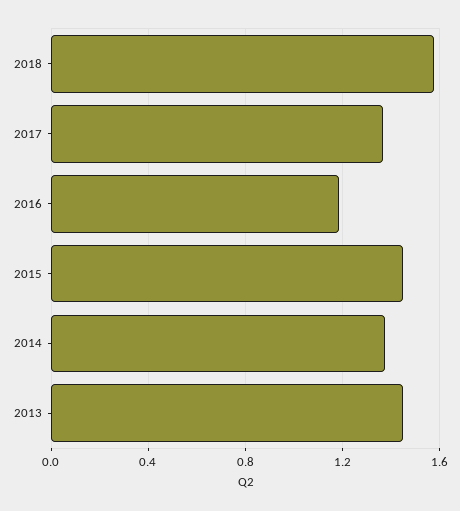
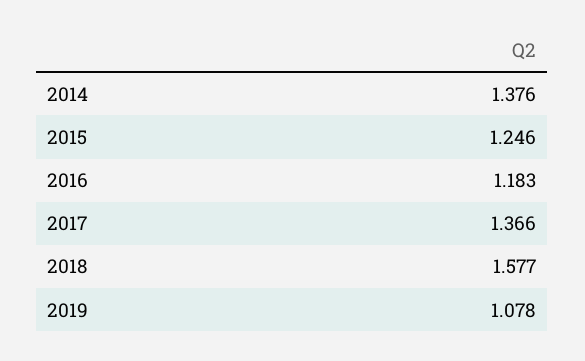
2015: 1.45 -> 1.246
2013: 1.45 -> none
2019: none -> 1.078

